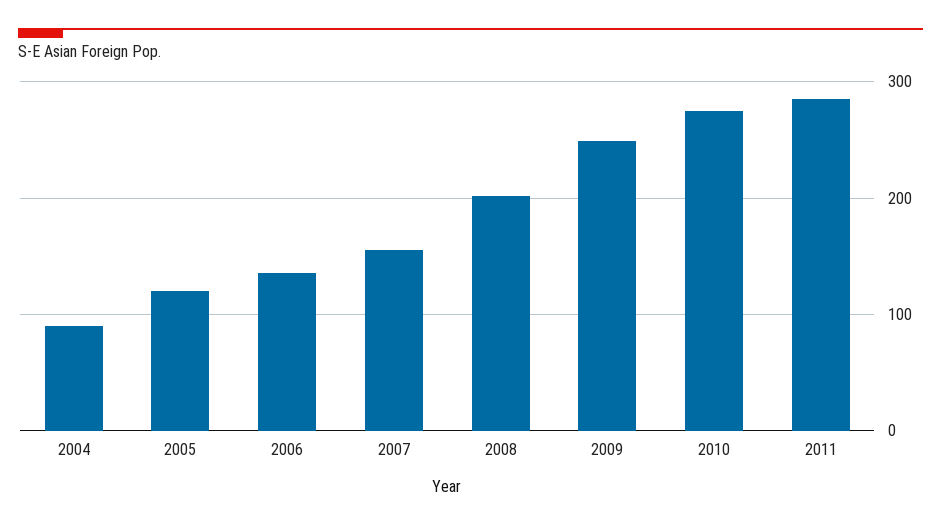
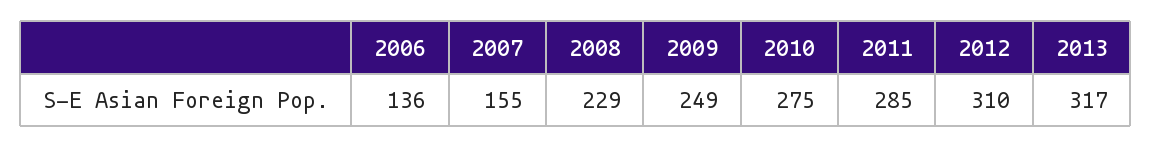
2004: 90 -> none
2005: 120 -> none
2008: 200 -> 229
2012: none -> 310
2013: none -> 317

